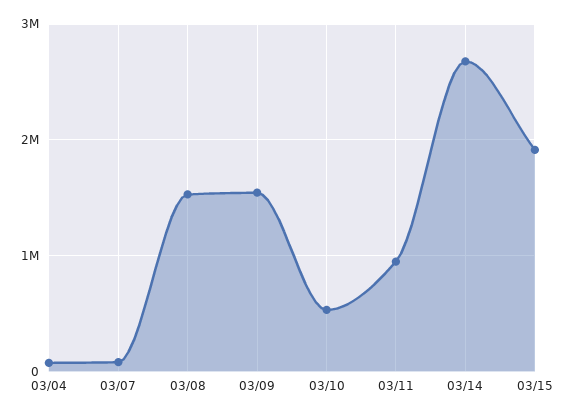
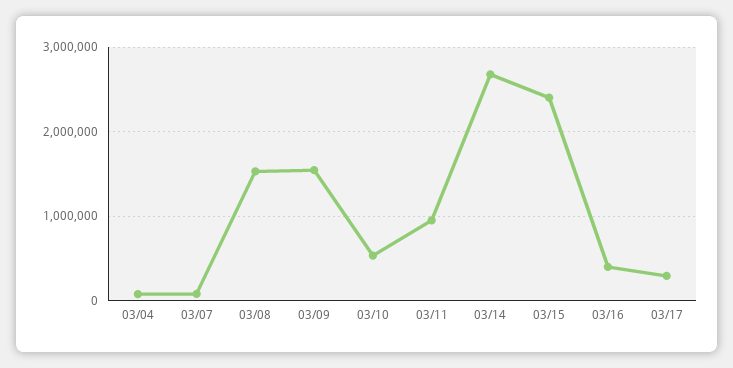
03/15: 1900000 -> 2400000
03/16: none -> 400000
03/17: none -> 300000

